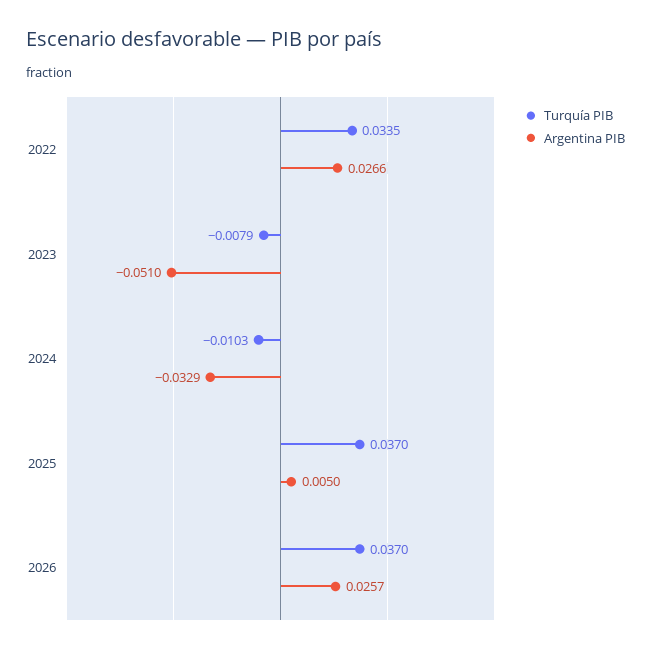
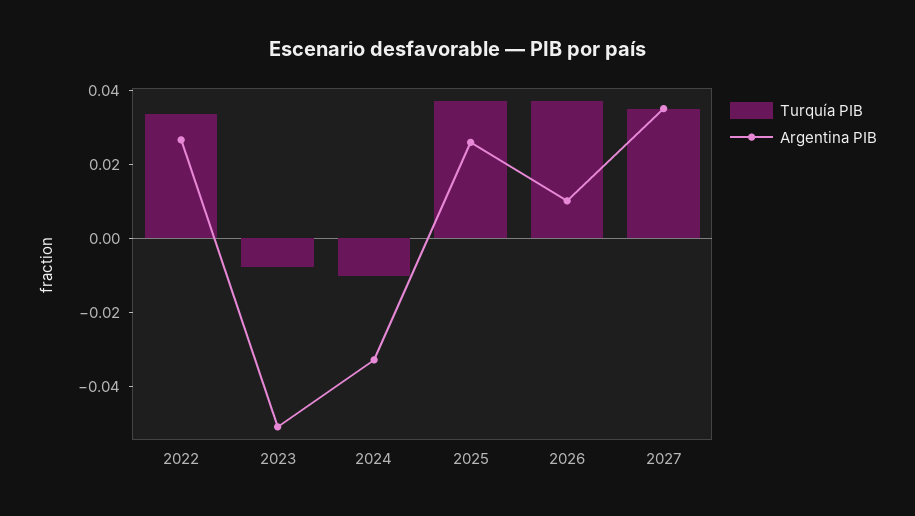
Argentina PIB, 2025: 0.005 -> 0.025
Argentina PIB, 2026: 0.0257 -> 0.01
Turquía PIB, 2027: none -> 0.035
Argentina PIB, 2027: none -> 0.035

